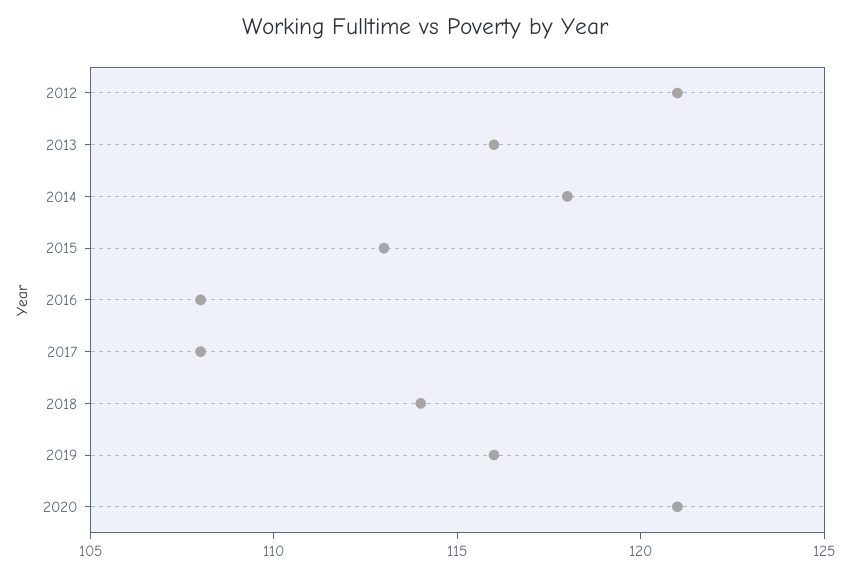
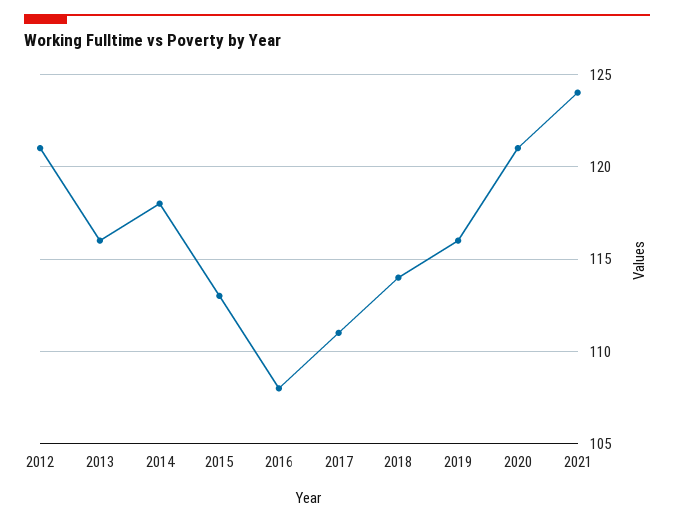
2017: 108 -> 111
2021: none -> 124

